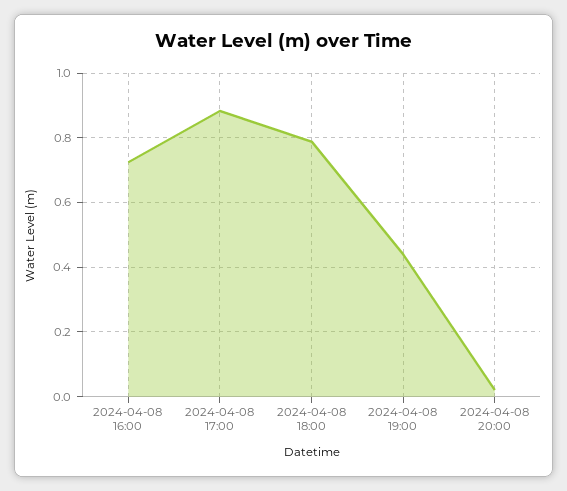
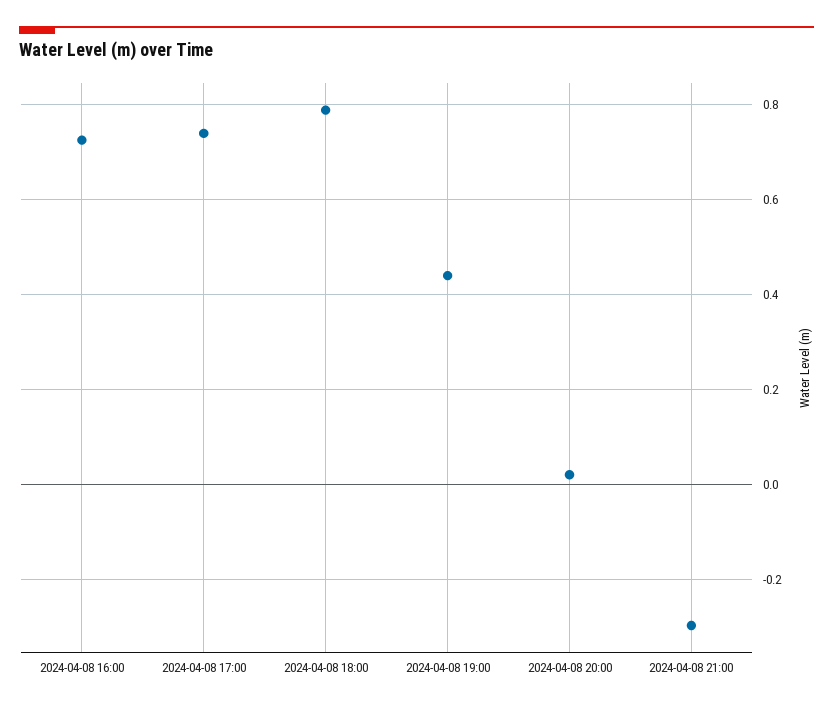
2024-04-08 17:00: 0.88 -> 0.74
2024-04-08 21:00: none -> -0.3

